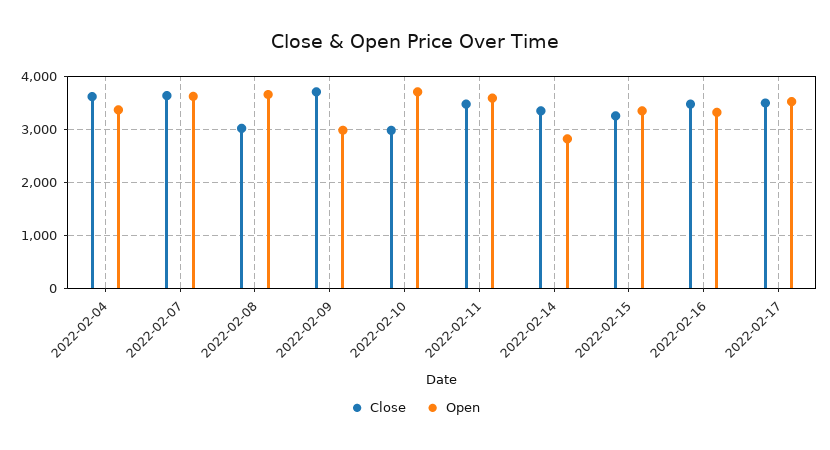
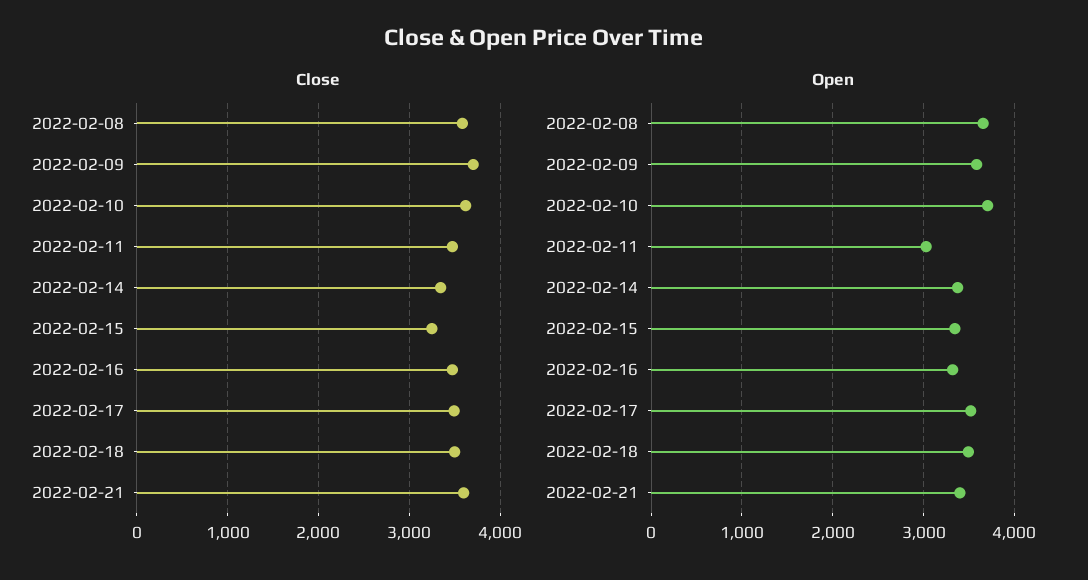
Close, 2022-02-04: 3600 -> none
Open, 2022-02-04: 3400 -> none
Close, 2022-02-07: 3600 -> none
Open, 2022-02-07: 3600 -> none
Close, 2022-02-08: 3000 -> 3600
Open, 2022-02-09: 3000 -> 3600
Close, 2022-02-10: 3000 -> 3600
Open, 2022-02-11: 3600 -> 3000
Open, 2022-02-14: 2800 -> 3400
Close, 2022-02-18: none -> 3500
Close, 2022-02-21: none -> 3600
Open, 2022-02-18: none -> 3500
Open, 2022-02-21: none -> 3400

